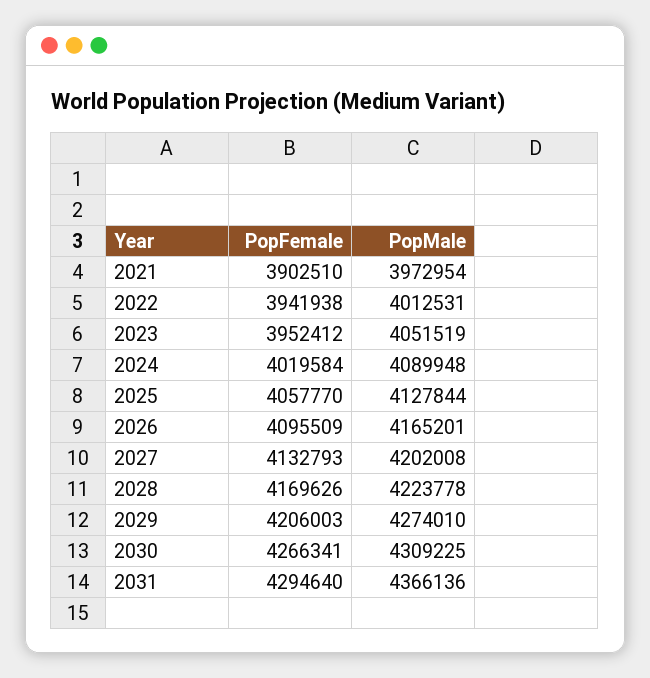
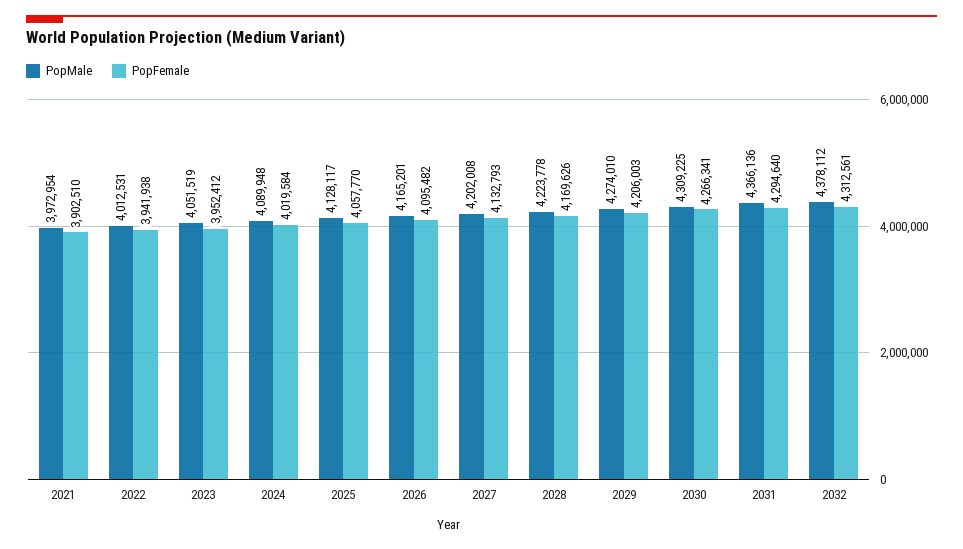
PopMale, 2025: 4127844 -> 4128117
PopFemale, 2026: 4095509 -> 4095482
PopMale, 2032: none -> 4378112
PopFemale, 2032: none -> 4312561

